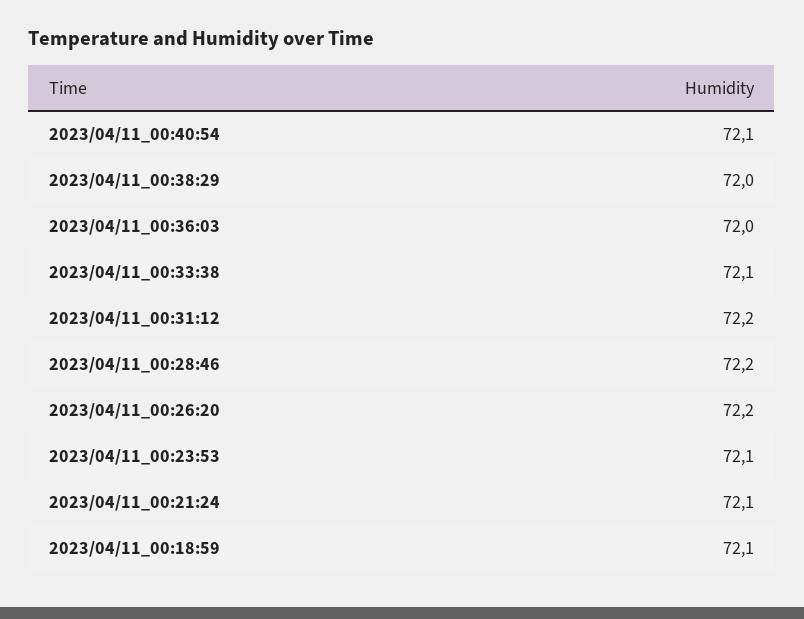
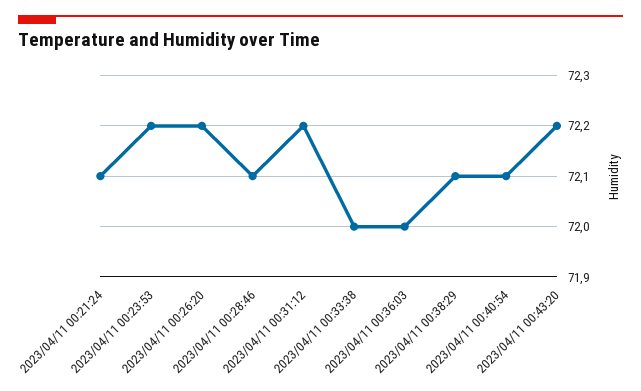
2023/04/11_00:38:29: 72 -> 72.1
2023/04/11_00:33:38: 72.1 -> 72
2023/04/11_00:28:46: 72.2 -> 72.1
2023/04/11_00:23:53: 72.1 -> 72.2
2023/04/11_00:18:59: 72.1 -> none
2023/04/11 00:43:20: none -> 72.2

